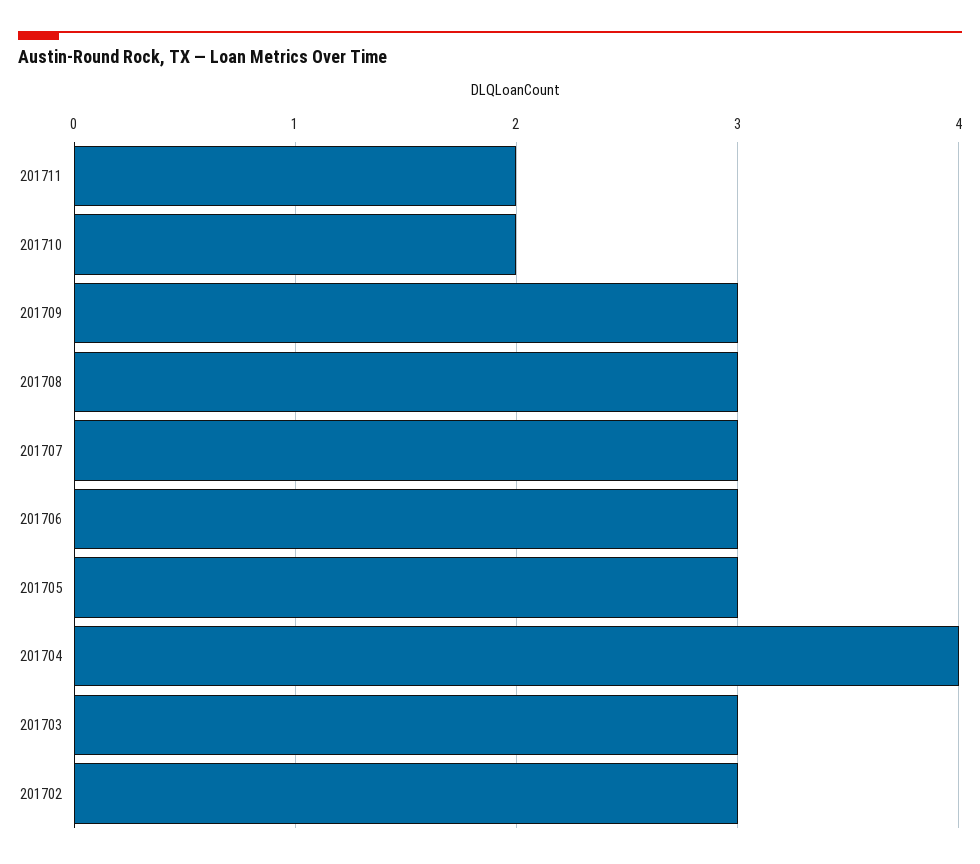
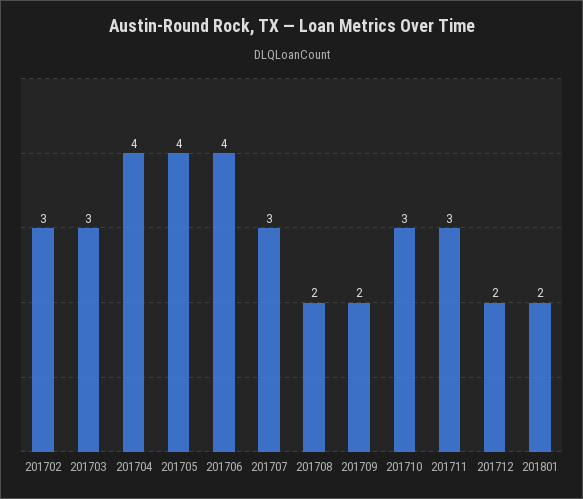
201711: 2 -> 3
201710: 2 -> 3
201709: 3 -> 2
201708: 3 -> 2
201706: 3 -> 4
201705: 3 -> 4
201712: none -> 2
201801: none -> 2

